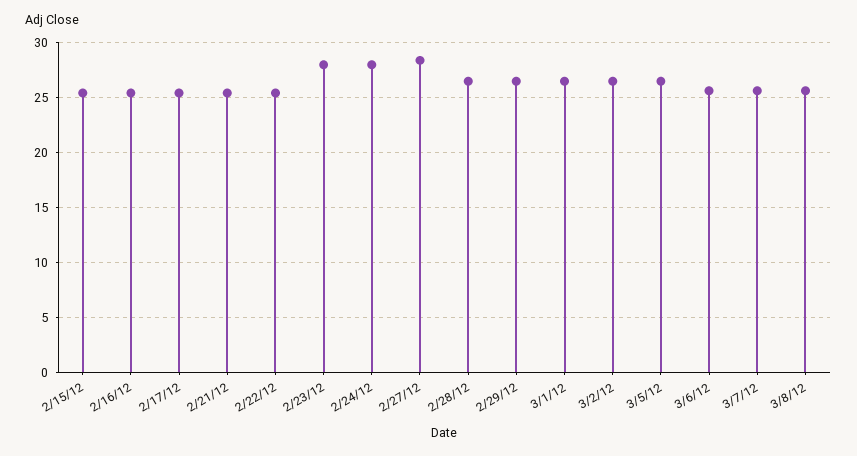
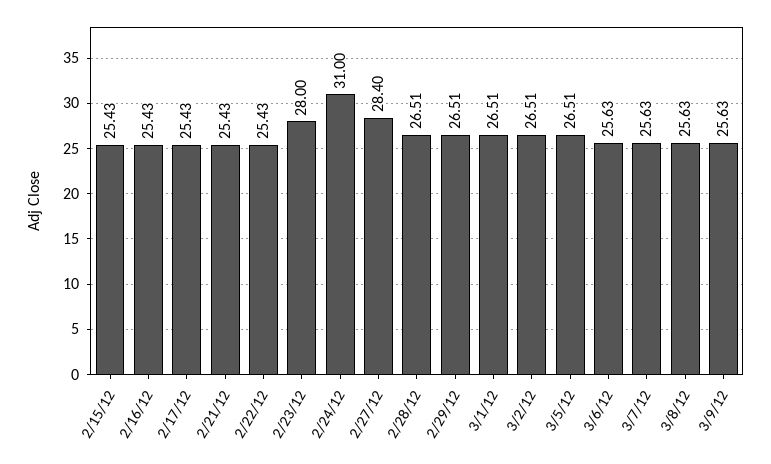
2/24/12: 28 -> 31
3/9/12: none -> 25.63

